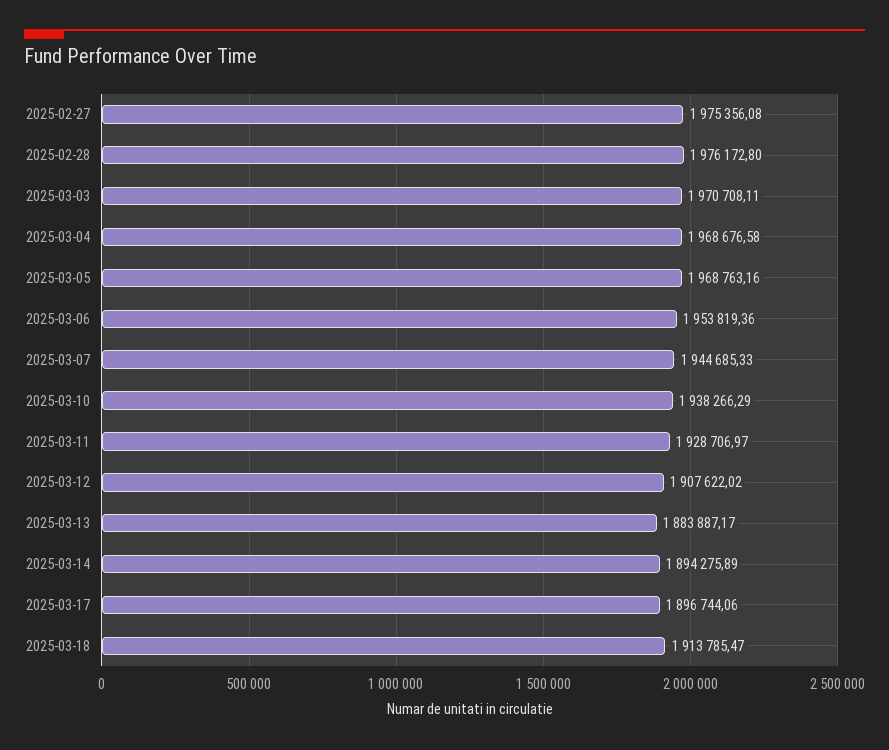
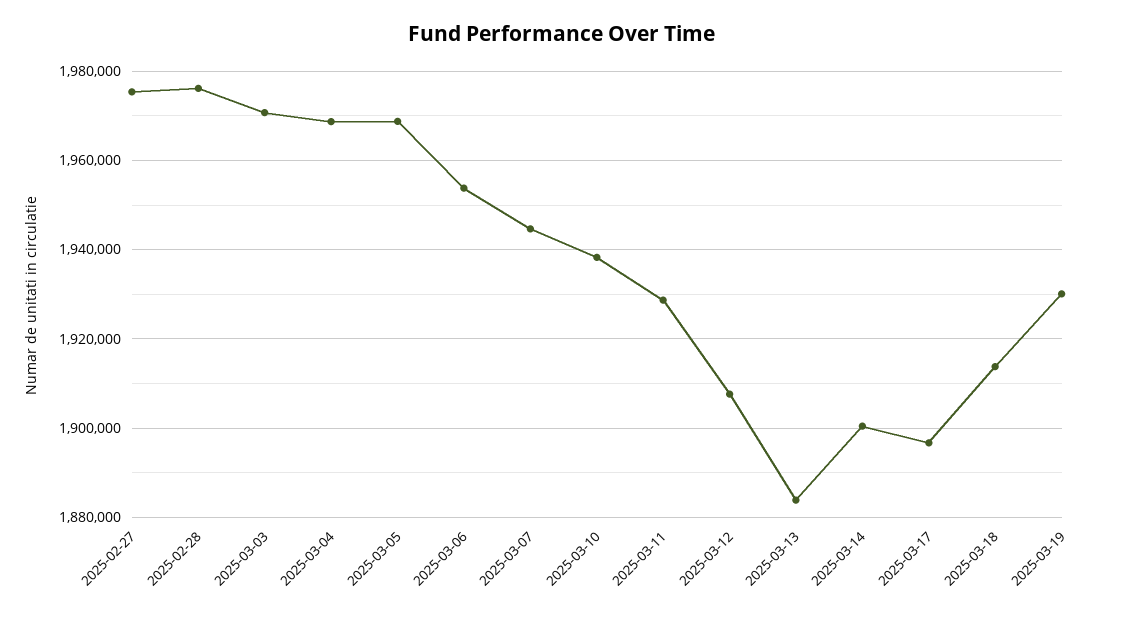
2025-03-14: 1894275.89 -> 1900000
2025-03-19: none -> 1930000

